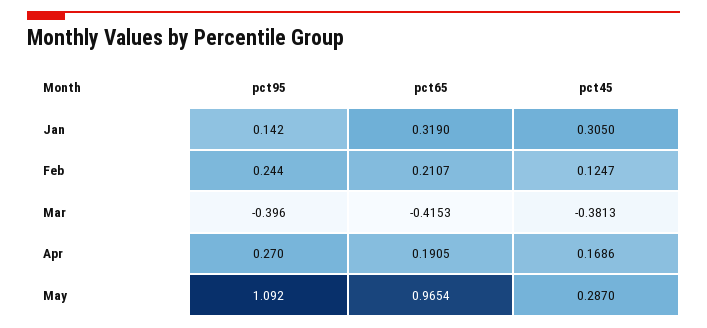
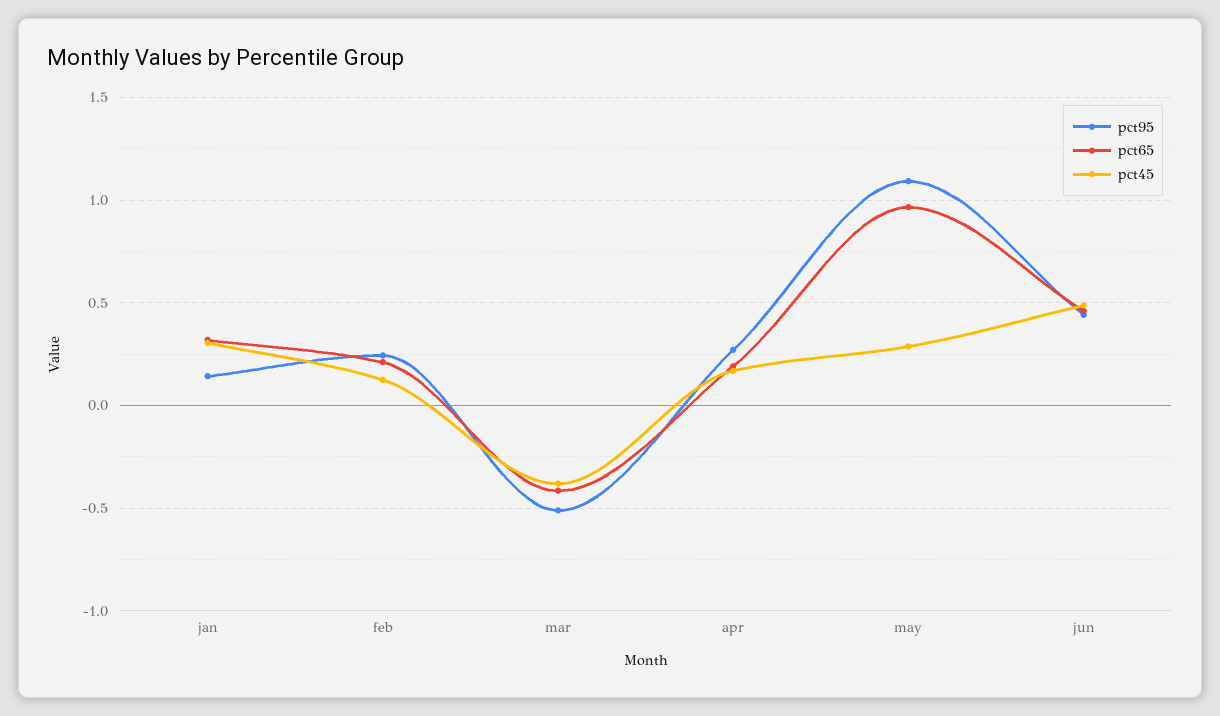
pct95, Mar: -0.396 -> -0.5
pct95, jun: none -> 0.45
pct65, jun: none -> 0.45
pct45, jun: none -> 0.5

